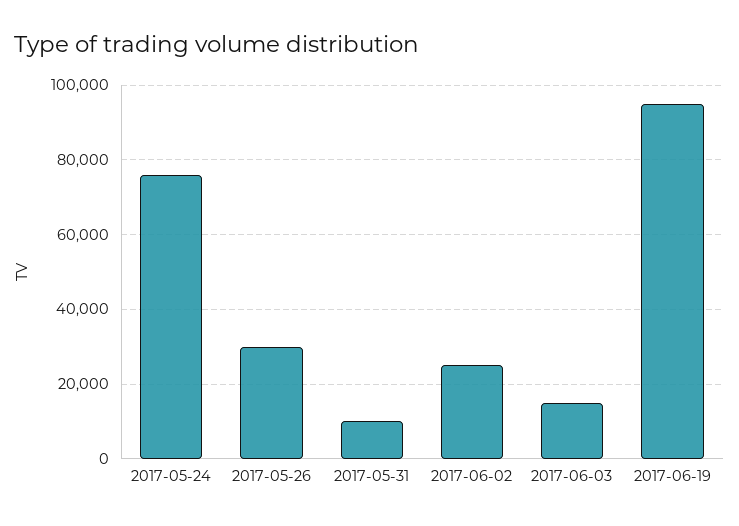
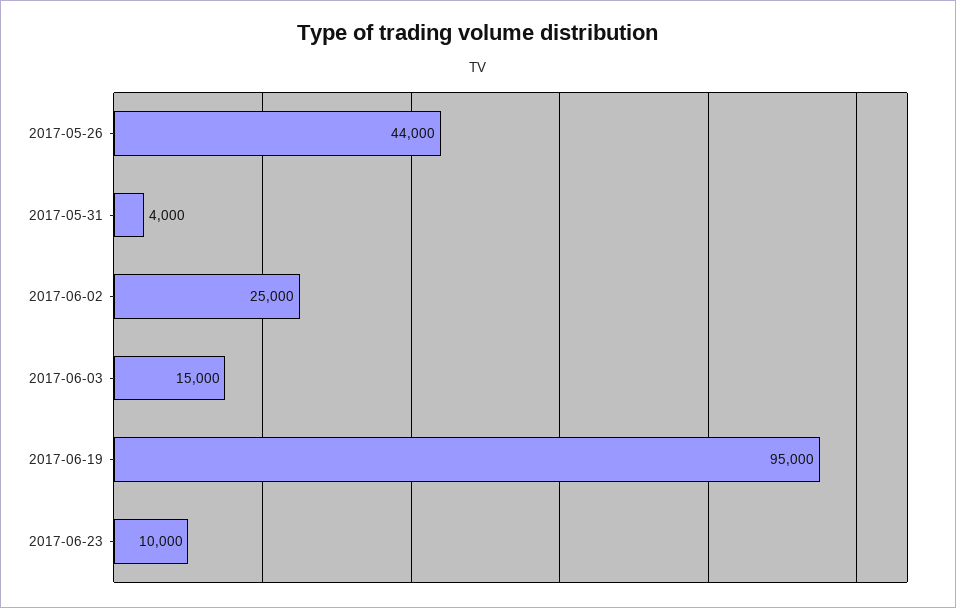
2017-05-24: 76000 -> none
2017-05-26: 30000 -> 44000
2017-05-31: 10000 -> 4000
2017-06-23: none -> 10000

